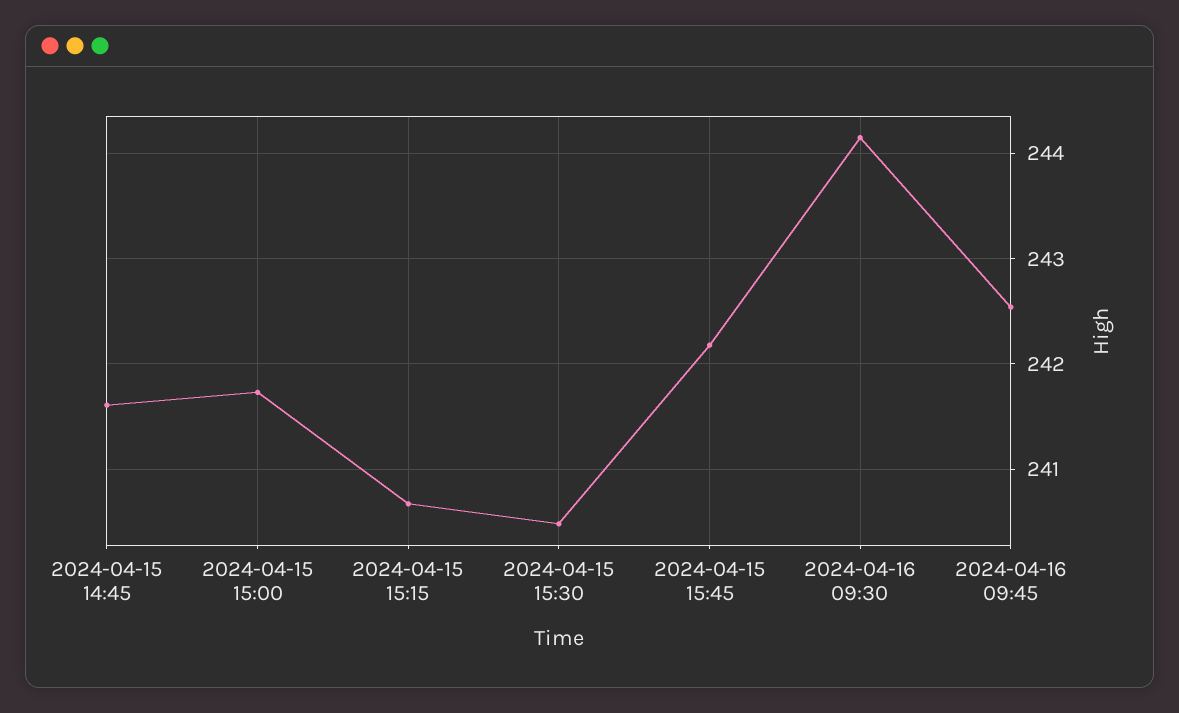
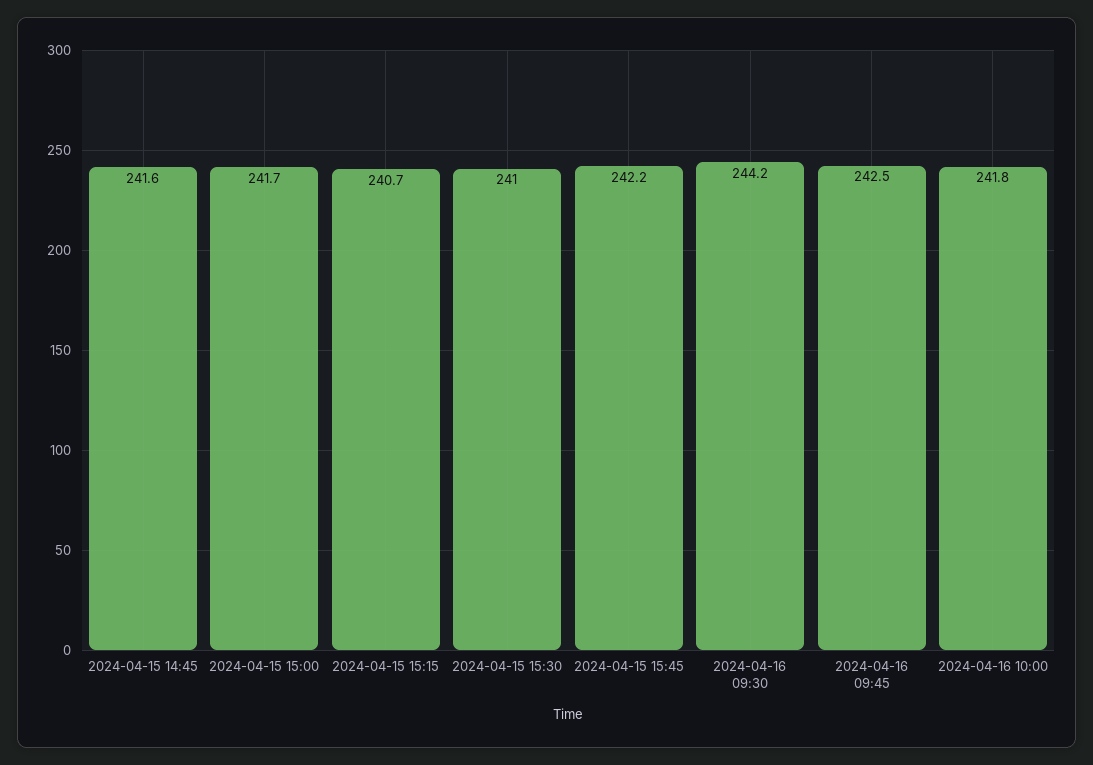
2024-04-15 15:30: 240.5 -> 241
2024-04-16 10:00: none -> 241.8

